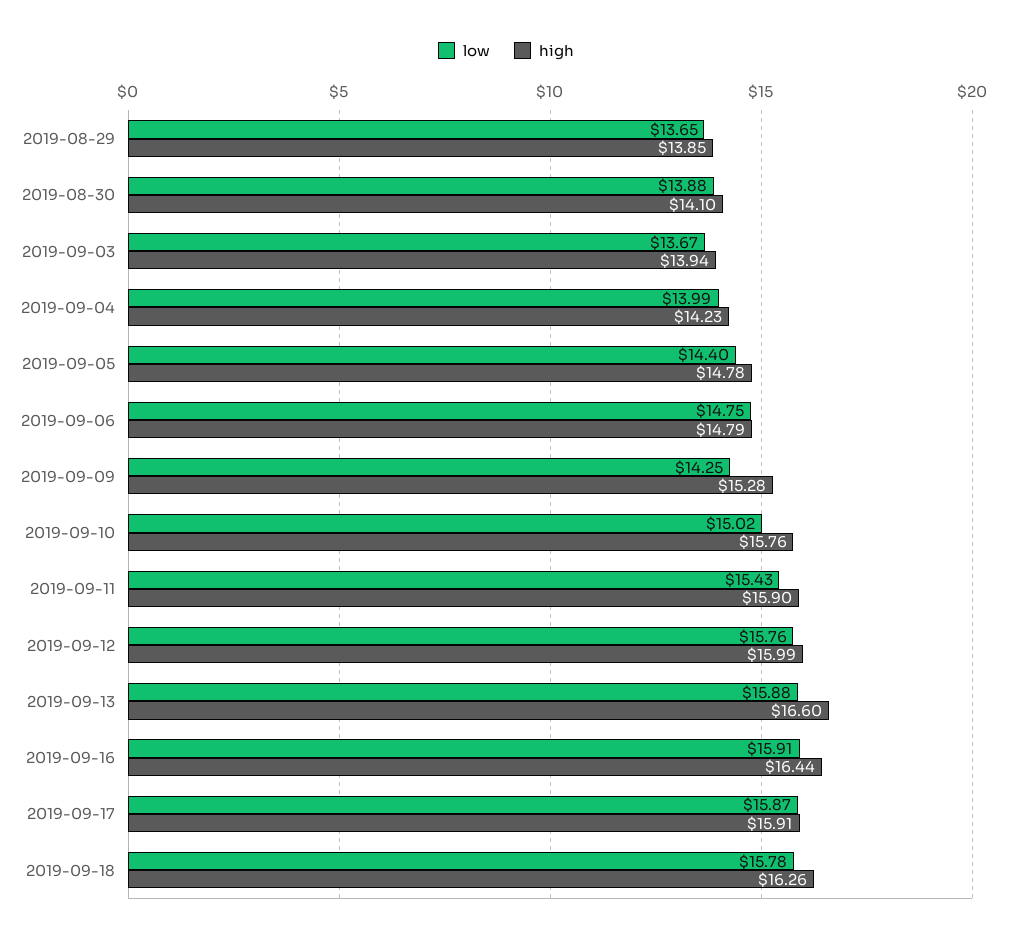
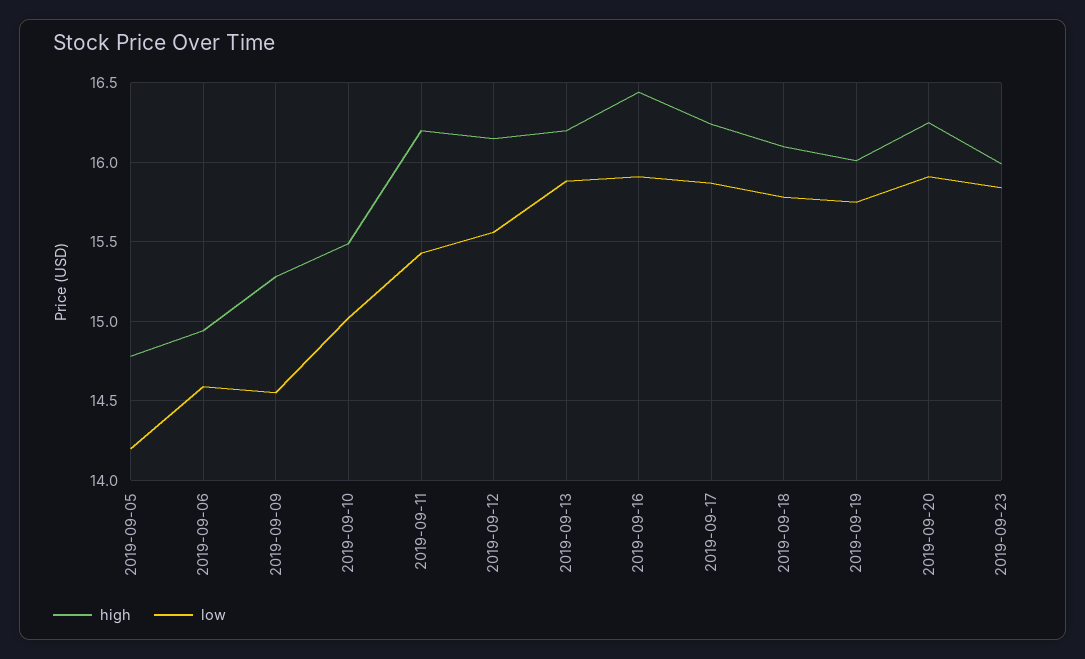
low, 2019-08-29: 13.65 -> none
high, 2019-08-29: 13.85 -> none
low, 2019-08-30: 13.88 -> none
high, 2019-08-30: 14.1 -> none
low, 2019-09-03: 13.67 -> none
high, 2019-09-03: 13.94 -> none
low, 2019-09-04: 13.99 -> none
high, 2019-09-04: 14.23 -> none
low, 2019-09-05: 14.4 -> 14.2
low, 2019-09-06: 14.75 -> 14.6
high, 2019-09-06: 14.79 -> 14.95
low, 2019-09-09: 14.25 -> 14.55
high, 2019-09-10: 15.76 -> 15.5
high, 2019-09-11: 15.9 -> 16.2
low, 2019-09-12: 15.76 -> 15.55
high, 2019-09-12: 15.99 -> 16.15
high, 2019-09-13: 16.6 -> 16.2
high, 2019-09-17: 15.91 -> 16.25
high, 2019-09-18: 16.26 -> 16.1
high, 2019-09-19: none -> 16
low, 2019-09-19: none -> 15.75
high, 2019-09-20: none -> 16.25
low, 2019-09-20: none -> 15.9
high, 2019-09-23: none -> 16
low, 2019-09-23: none -> 15.85

